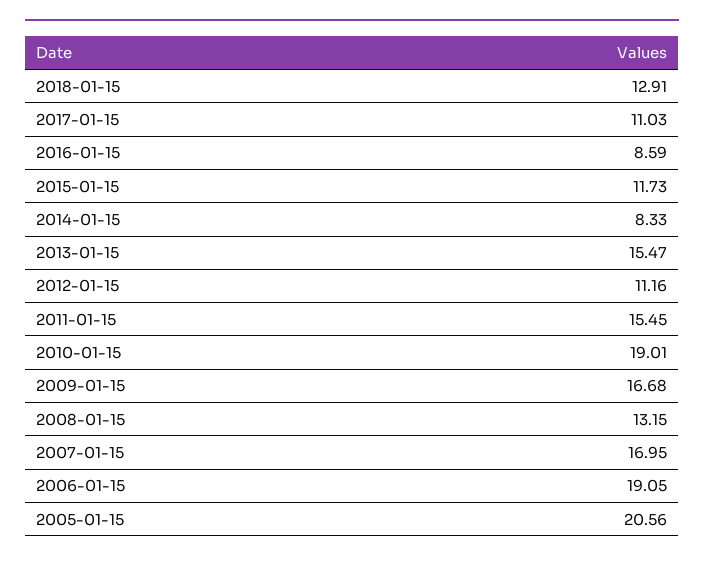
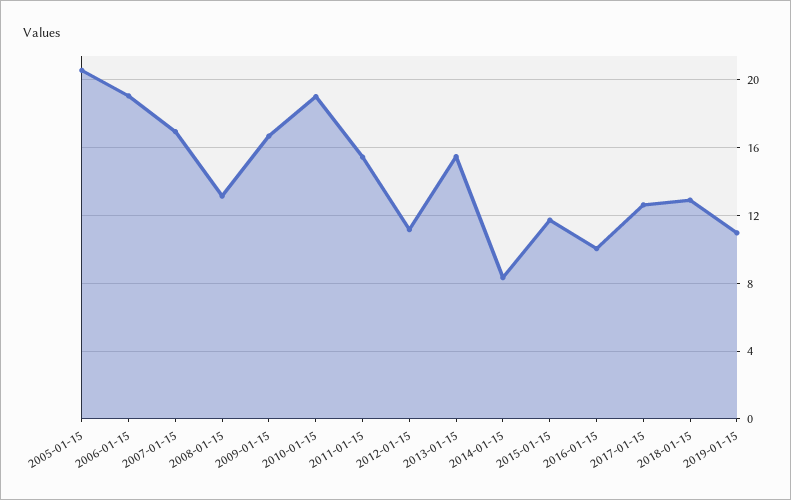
2017-01-15: 11.03 -> 12.5
2016-01-15: 8.59 -> 10
2019-01-15: none -> 11

